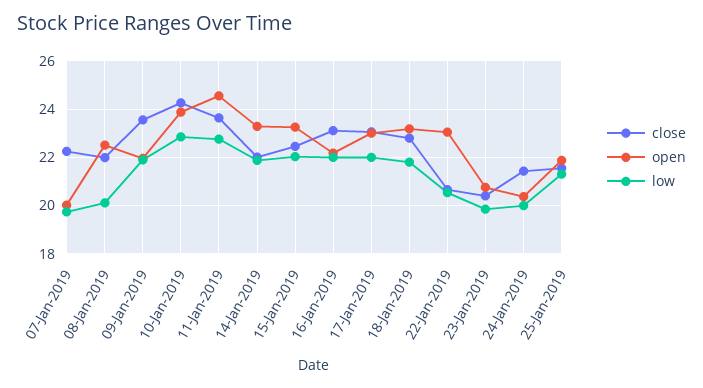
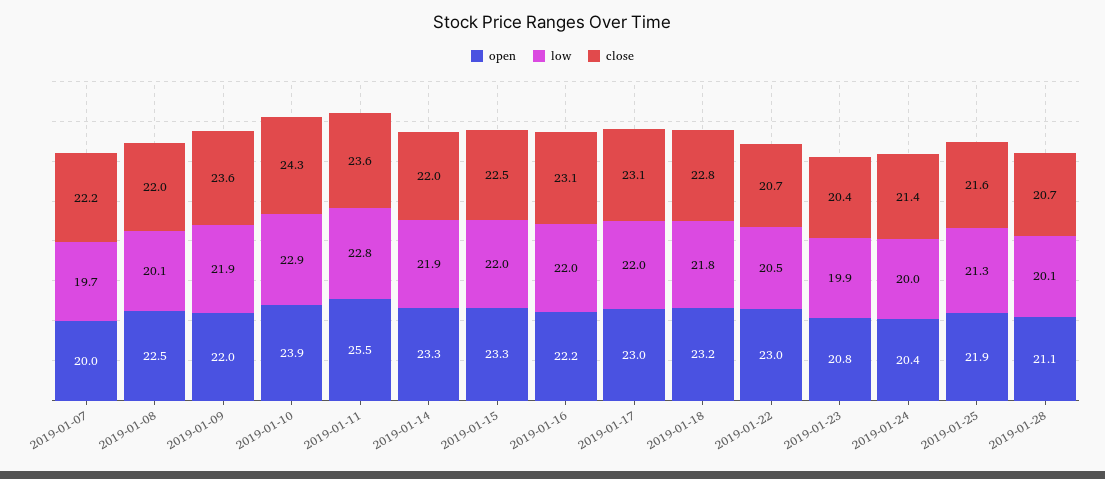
open, 11-Jan-2019: 24.5 -> 25.5
open, 2019-01-28: none -> 21.1
low, 2019-01-28: none -> 20.1
close, 2019-01-28: none -> 20.7

